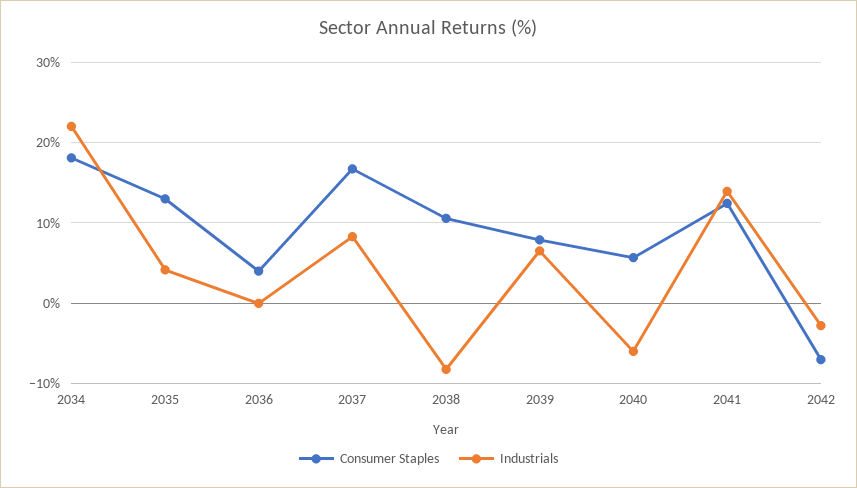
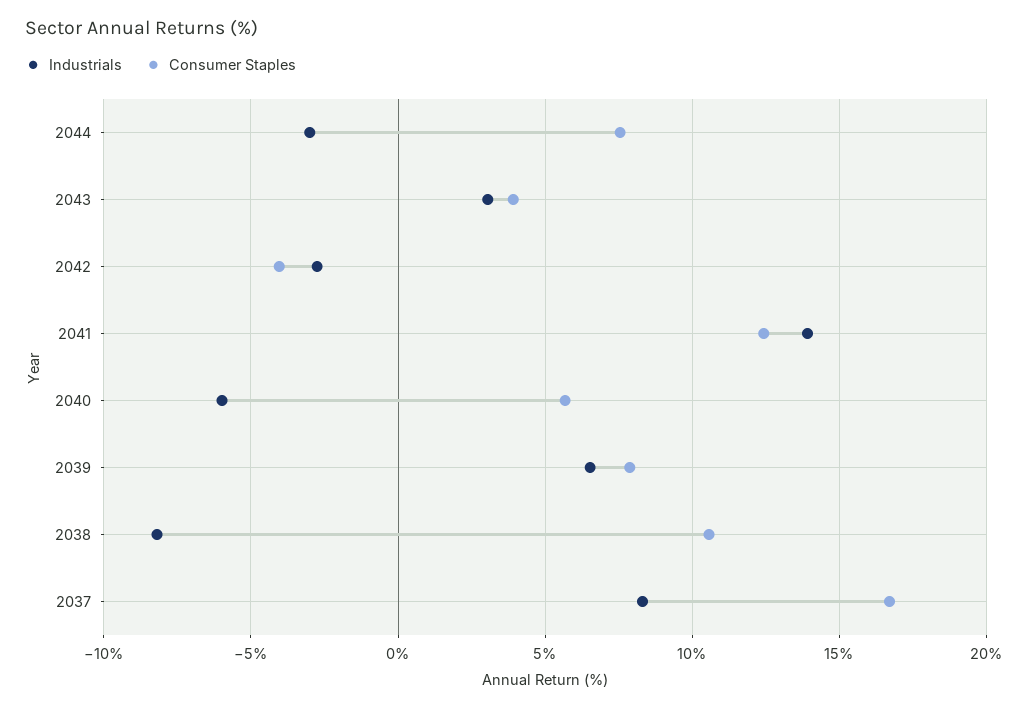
Consumer Staples, 2034: 18 -> none
Industrials, 2034: 22 -> none
Consumer Staples, 2035: 13 -> none
Industrials, 2035: 4 -> none
Consumer Staples, 2036: 4 -> none
Industrials, 2036: 0 -> none
Consumer Staples, 2042: -7 -> -4
Industrials, 2044: none -> -3
Consumer Staples, 2044: none -> 7.5
Industrials, 2043: none -> 3
Consumer Staples, 2043: none -> 4

